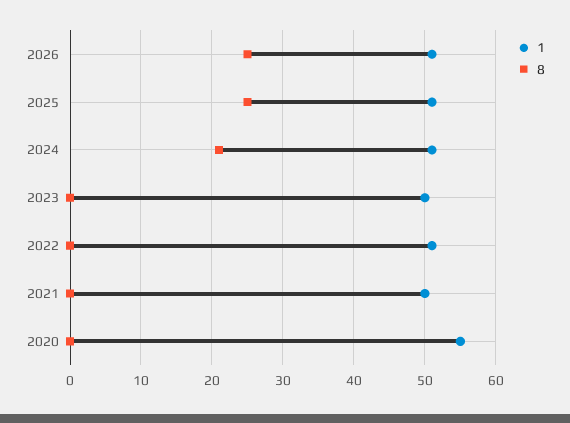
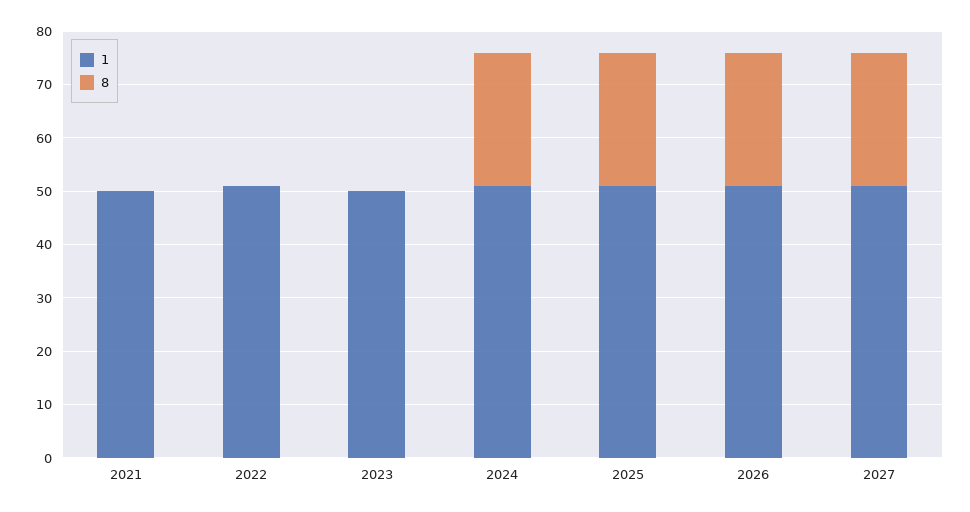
8, 2024: 21 -> 25
1, 2020: 55 -> none
8, 2020: 0 -> none
1, 2027: none -> 50
8, 2027: none -> 25

